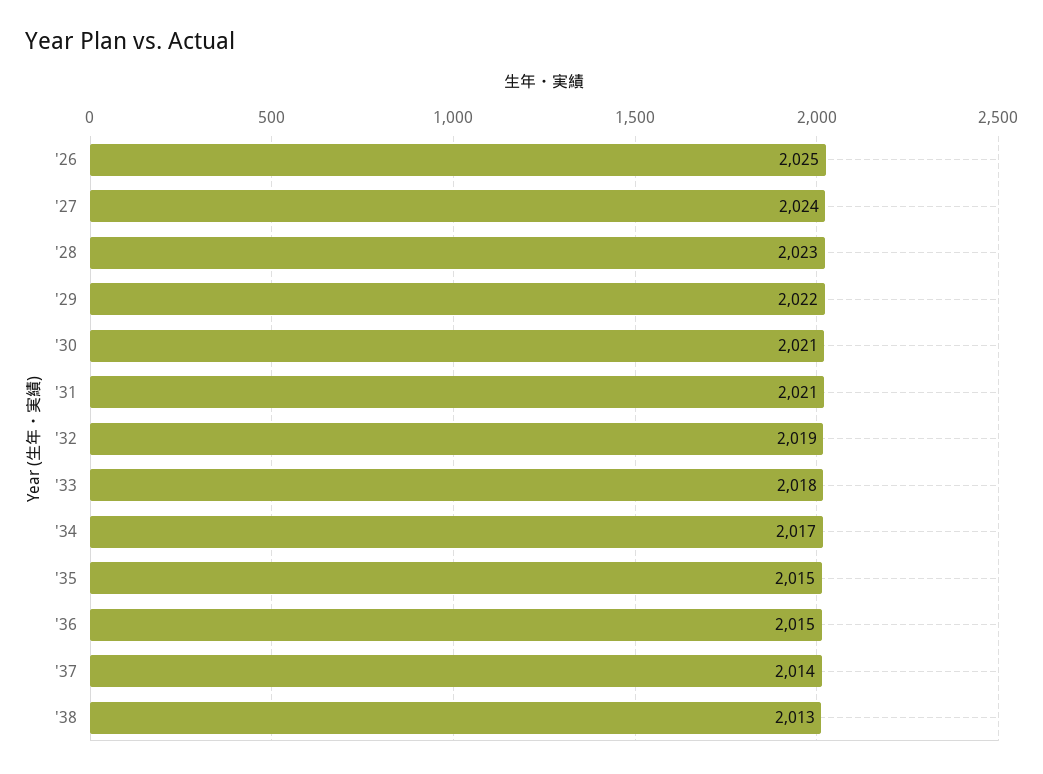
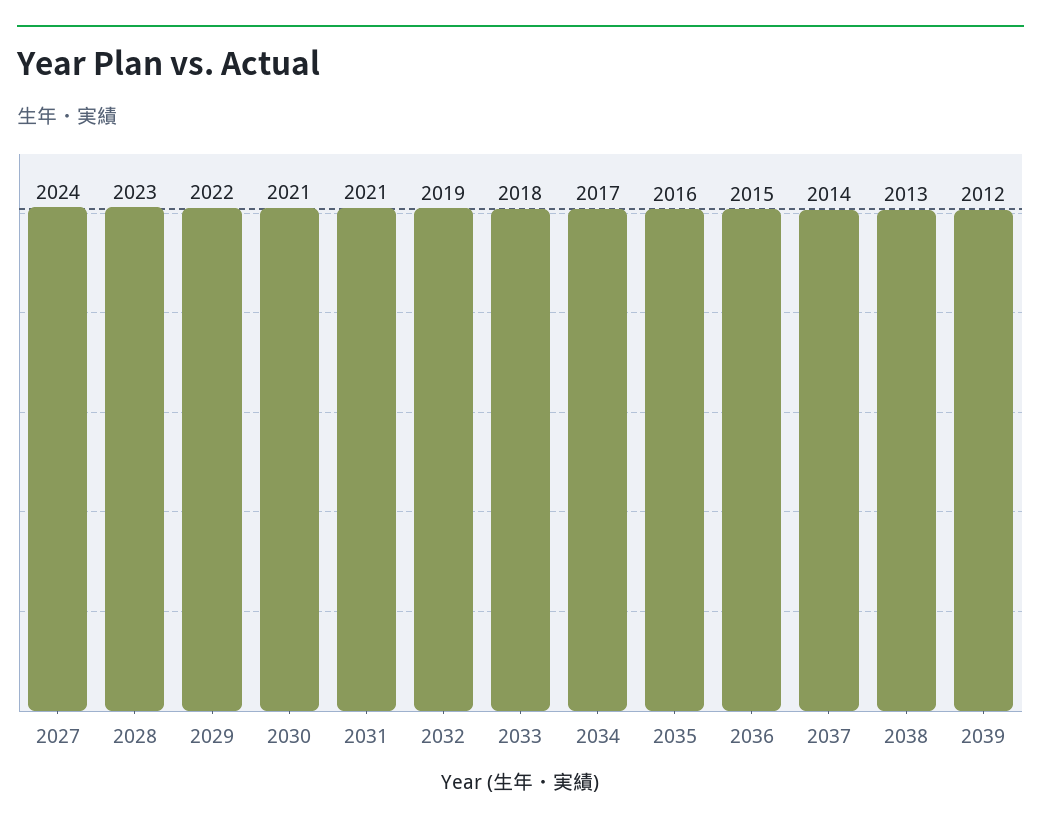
'26: 2025 -> none
'35: 2015 -> 2016
2039: none -> 2012

